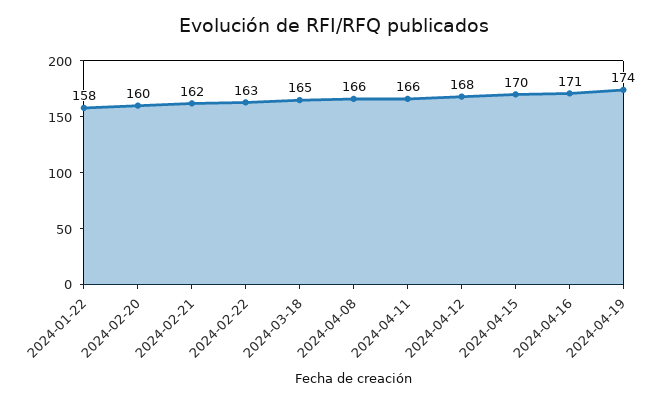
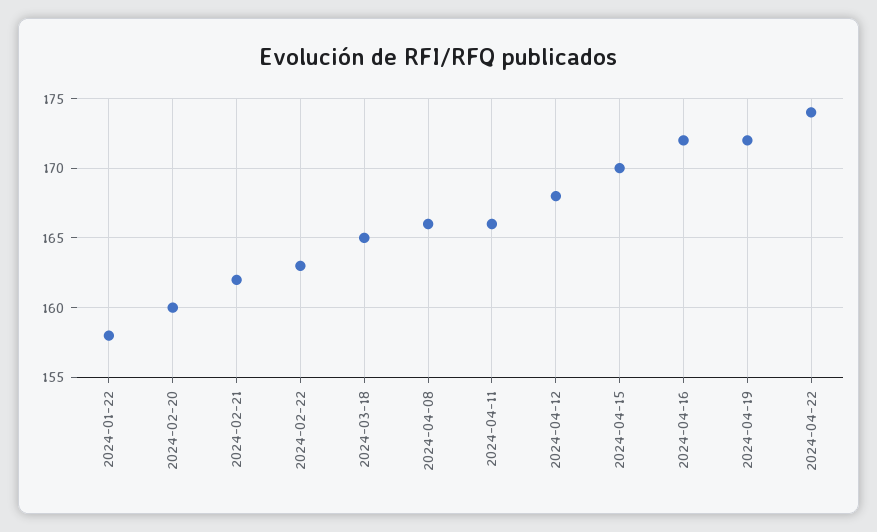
2024-04-16: 171 -> 172
2024-04-19: 174 -> 172
2024-04-22: none -> 174

